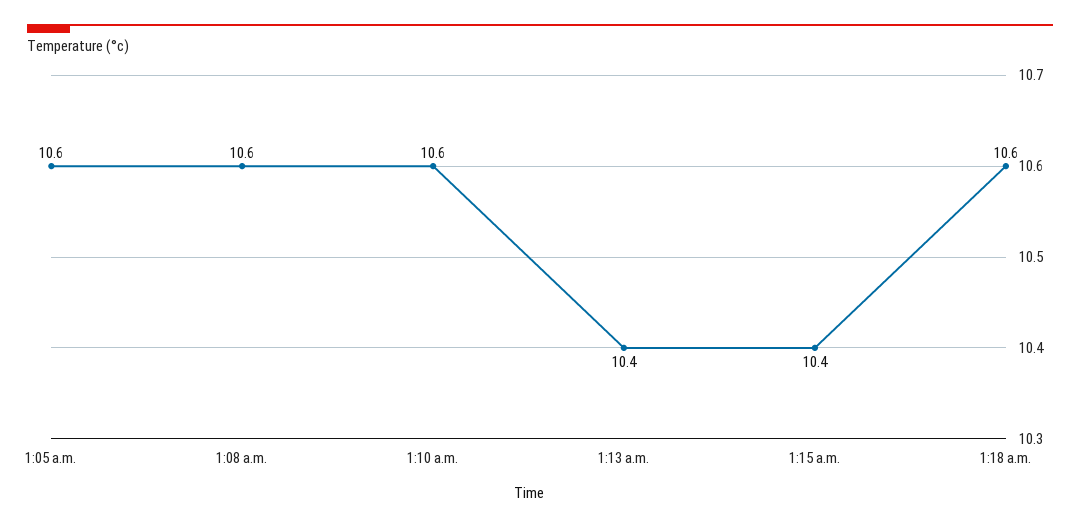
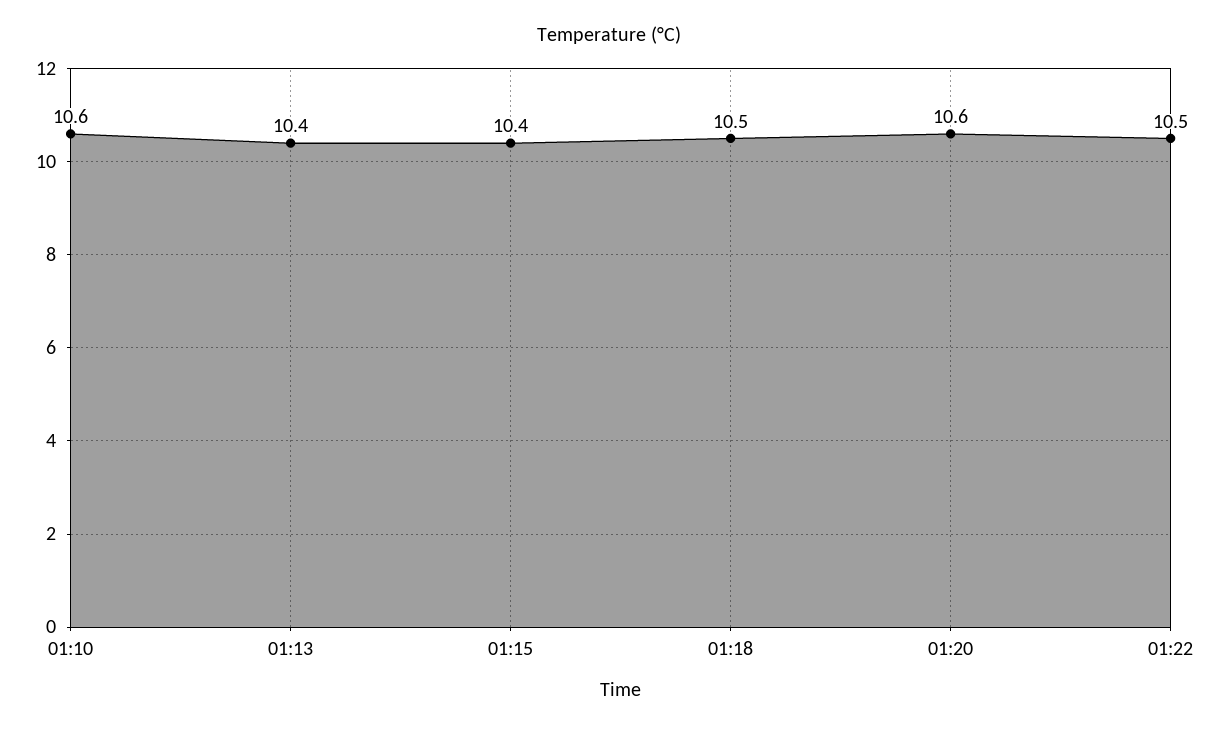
1:05 a.m.: 10.6 -> none
1:08 a.m.: 10.6 -> none
1:18 a.m.: 10.6 -> 10.5
01:20: none -> 10.6
01:22: none -> 10.5

